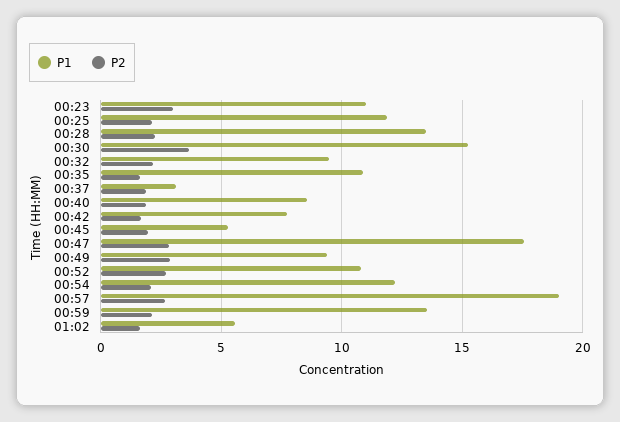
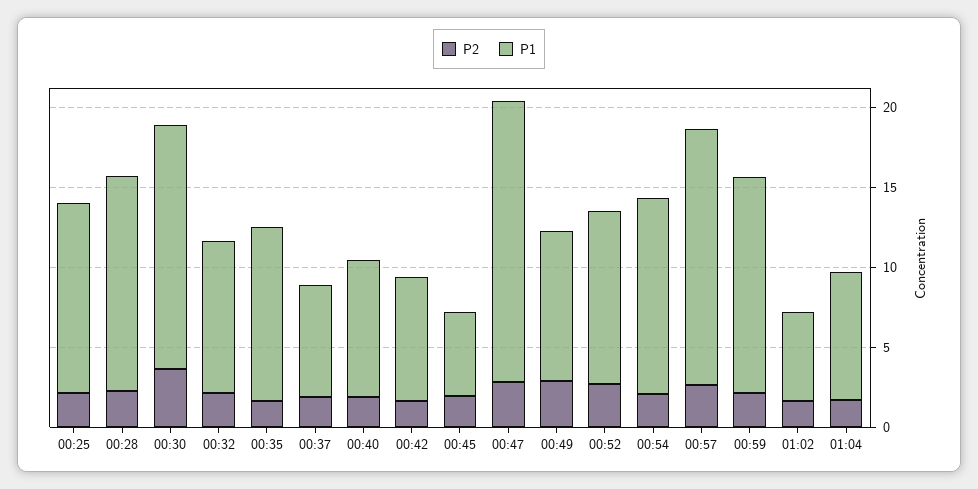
P1, 00:23: 11 -> none
P2, 00:23: 3 -> none
P1, 00:37: 3 -> 7
P1, 00:57: 19 -> 16
P2, 01:04: none -> 2
P1, 01:04: none -> 8

